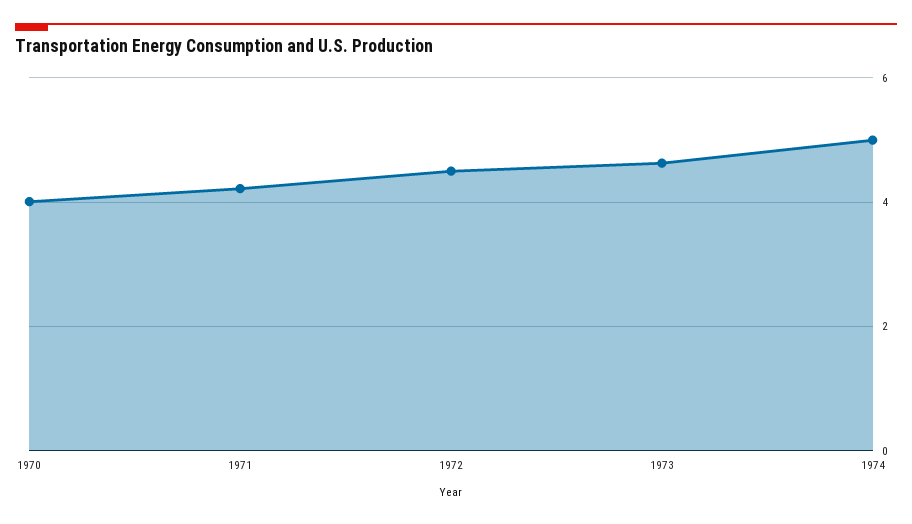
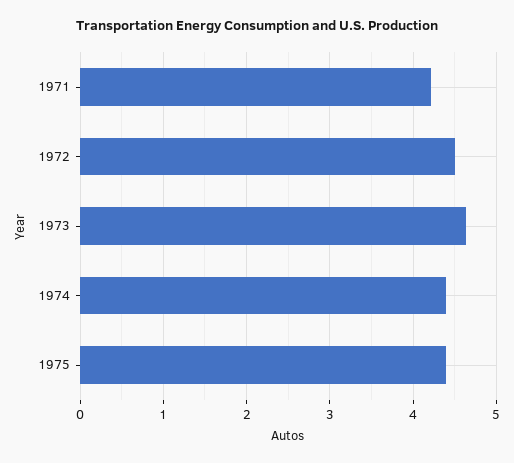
1970: 4 -> none
1974: 5 -> 4.4
1975: none -> 4.4

